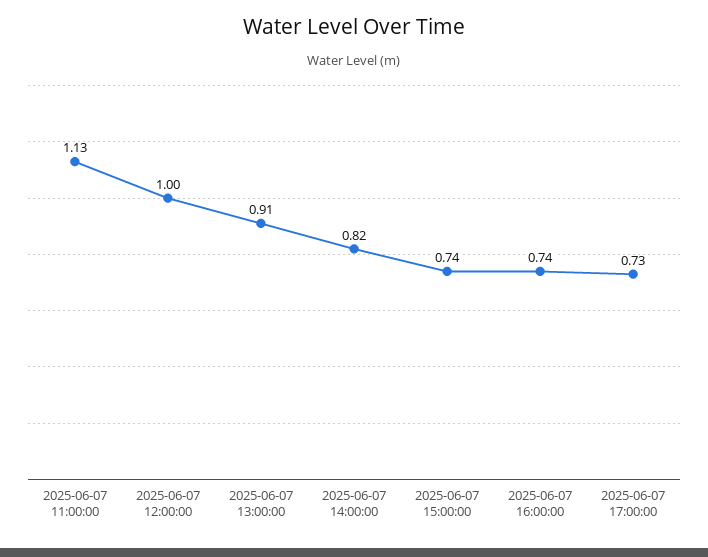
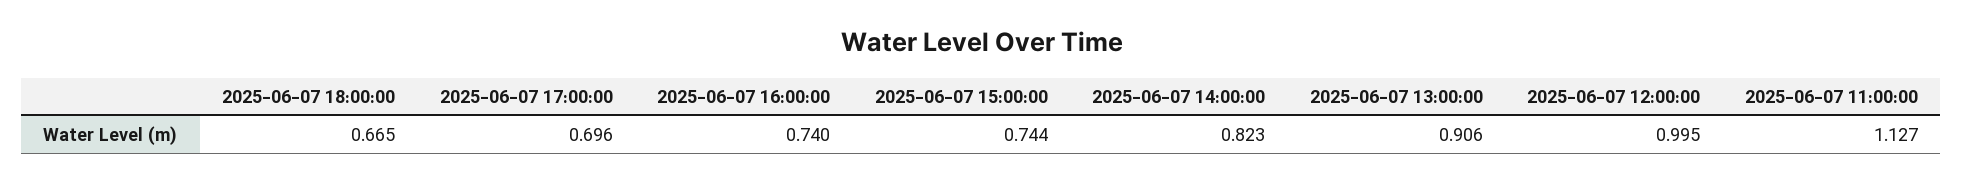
2025-06-07 17:00:00: 0.73 -> 0.696
2025-06-07 18:00:00: none -> 0.665

